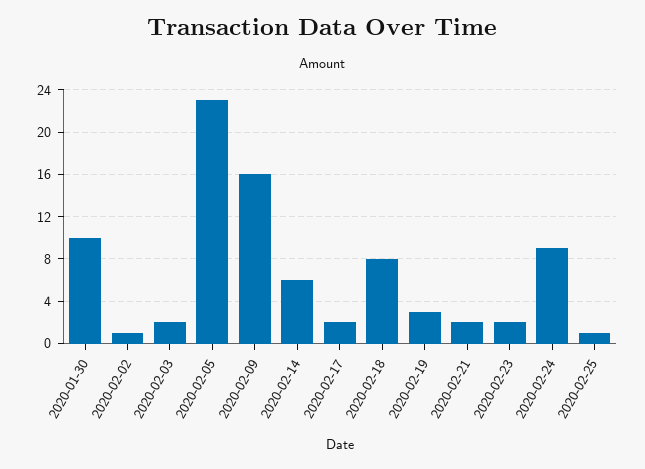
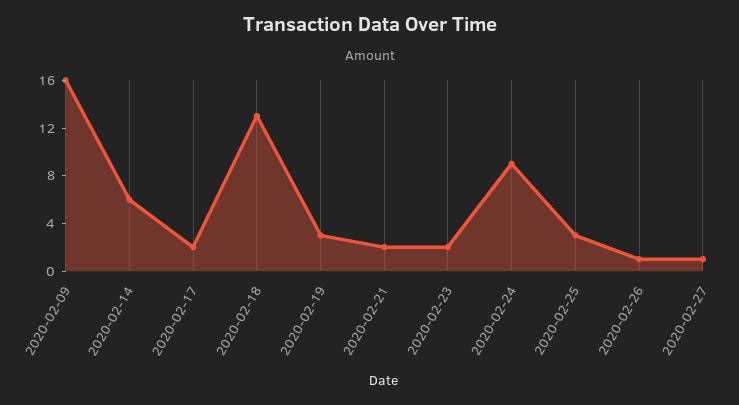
2020-01-30: 10 -> none
2020-02-02: 1 -> none
2020-02-03: 2 -> none
2020-02-05: 23 -> none
2020-02-18: 8 -> 13
2020-02-25: 1 -> 3
2020-02-26: none -> 1
2020-02-27: none -> 1

